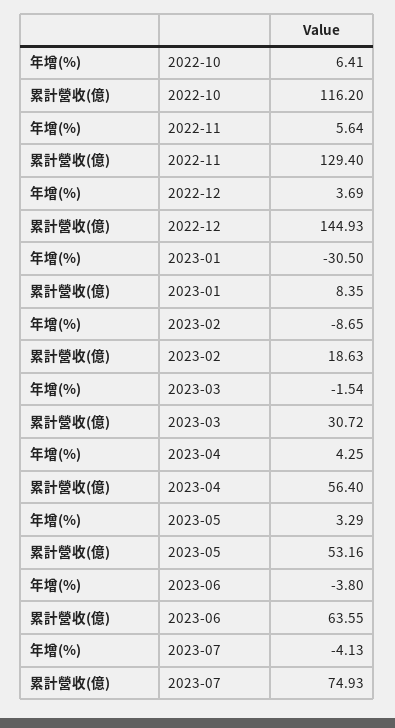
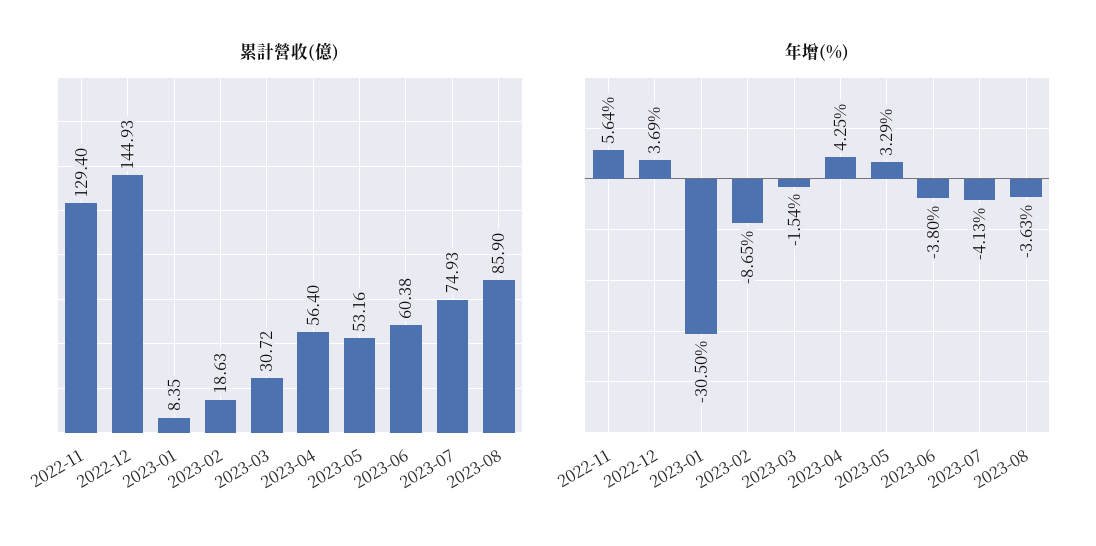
年增(%), 2022-10: 6.41 -> none
累計營收(億), 2022-10: 116.2 -> none
累計營收(億), 2023-06: 63.55 -> 60.38
累計營收(億), 2023-08: none -> 85.9
年增(%), 2023-08: none -> -3.63

